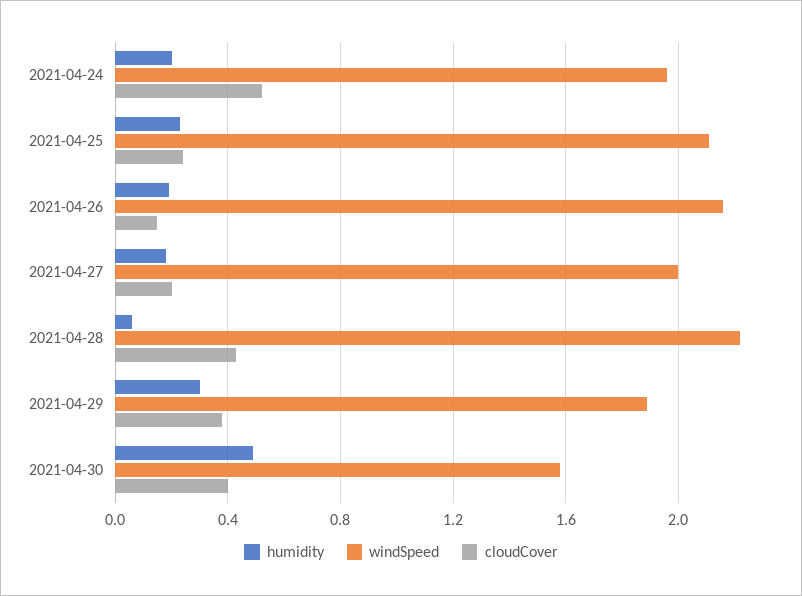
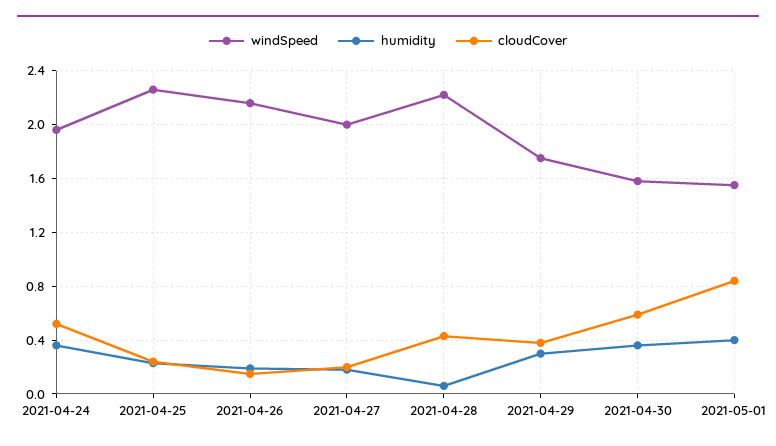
humidity, 2021-04-24: 0.2 -> 0.35
windSpeed, 2021-04-25: 2.1 -> 2.25
windSpeed, 2021-04-29: 1.9 -> 1.75
humidity, 2021-04-30: 0.5 -> 0.35
cloudCover, 2021-04-30: 0.4 -> 0.6
windSpeed, 2021-05-01: none -> 1.55
humidity, 2021-05-01: none -> 0.4
cloudCover, 2021-05-01: none -> 0.85

